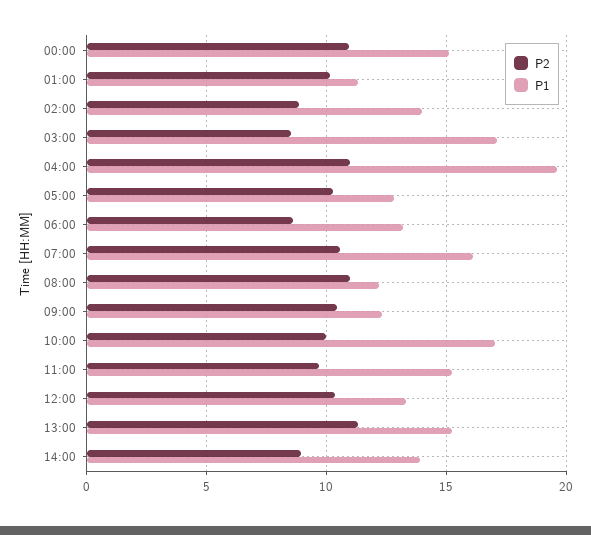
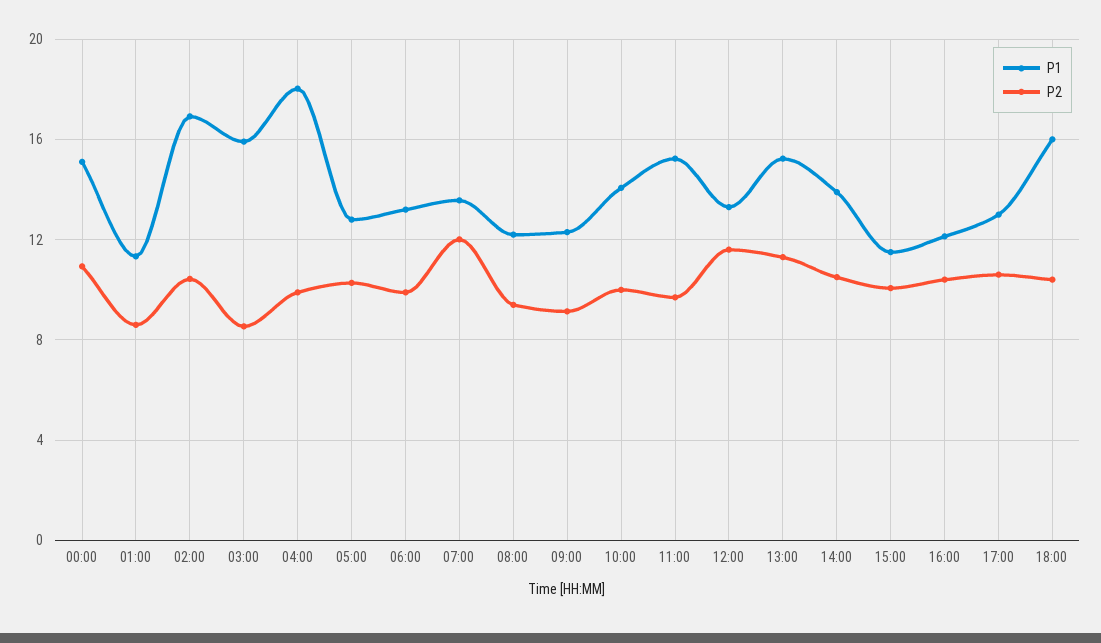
P2, 01:00: 10 -> 8.5
P2, 02:00: 9 -> 10.5
P1, 02:00: 14 -> 17
P1, 03:00: 17 -> 16
P2, 04:00: 11 -> 10
P1, 04:00: 19.5 -> 18
P2, 06:00: 8.5 -> 10
P2, 07:00: 10.5 -> 12
P1, 07:00: 16 -> 13.5
P2, 08:00: 11 -> 9.5
P2, 09:00: 10.5 -> 9
P1, 10:00: 17 -> 14
P2, 12:00: 10.5 -> 11.5
P2, 14:00: 9 -> 10.5
P1, 15:00: none -> 11.5
P2, 15:00: none -> 10
P1, 16:00: none -> 12
P2, 16:00: none -> 10.5
P1, 17:00: none -> 13
P2, 17:00: none -> 10.5
P1, 18:00: none -> 16
P2, 18:00: none -> 10.5

